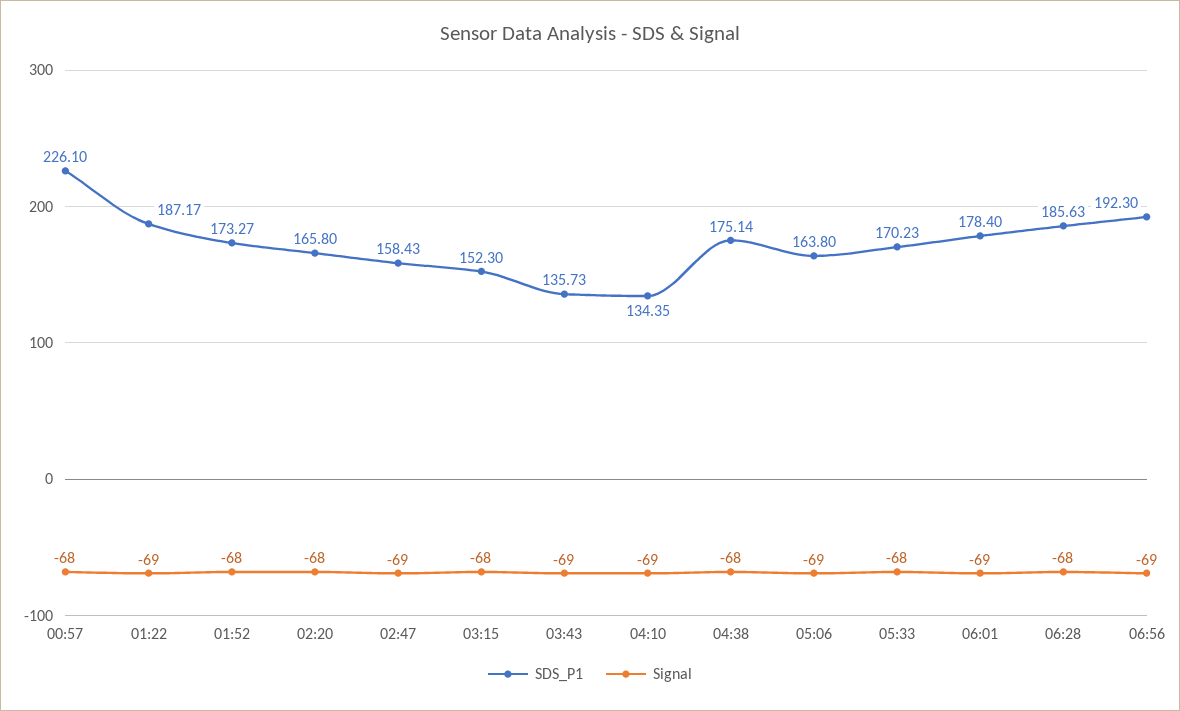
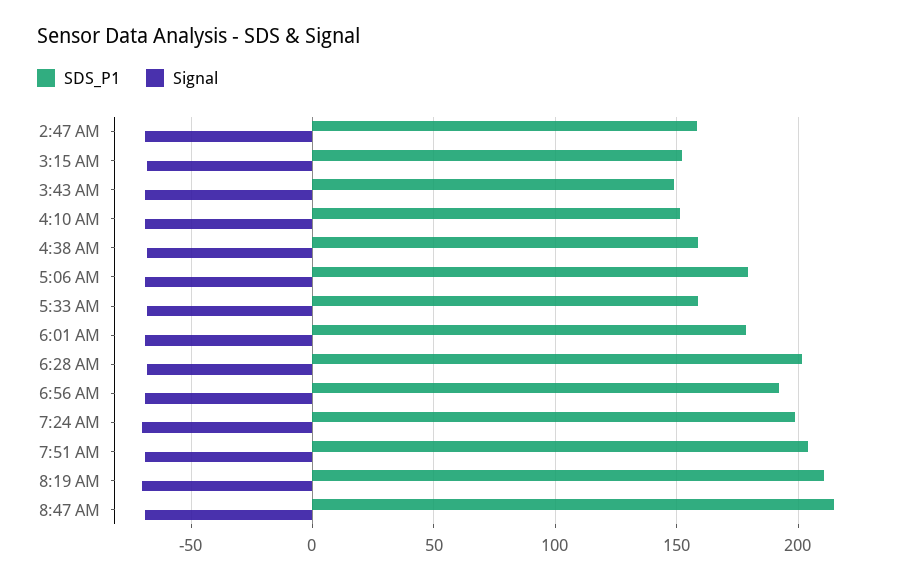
SDS_P1, 00:57: 226.1 -> none
Signal, 00:57: -68 -> none
SDS_P1, 01:22: 187.17 -> none
Signal, 01:22: -69 -> none
SDS_P1, 01:52: 173.27 -> none
Signal, 01:52: -68 -> none
SDS_P1, 02:20: 165.8 -> none
Signal, 02:20: -68 -> none
SDS_P1, 03:43: 135.73 -> 150
SDS_P1, 04:10: 134.35 -> 150
SDS_P1, 04:38: 175.14 -> 160
SDS_P1, 05:06: 163.8 -> 180
SDS_P1, 05:33: 170.23 -> 160
SDS_P1, 06:28: 185.63 -> 200
SDS_P1, 7:24 AM: none -> 200
Signal, 7:24 AM: none -> -70
SDS_P1, 7:51 AM: none -> 205
Signal, 7:51 AM: none -> -70
SDS_P1, 8:19 AM: none -> 210
Signal, 8:19 AM: none -> -70
SDS_P1, 8:47 AM: none -> 215
Signal, 8:47 AM: none -> -70

